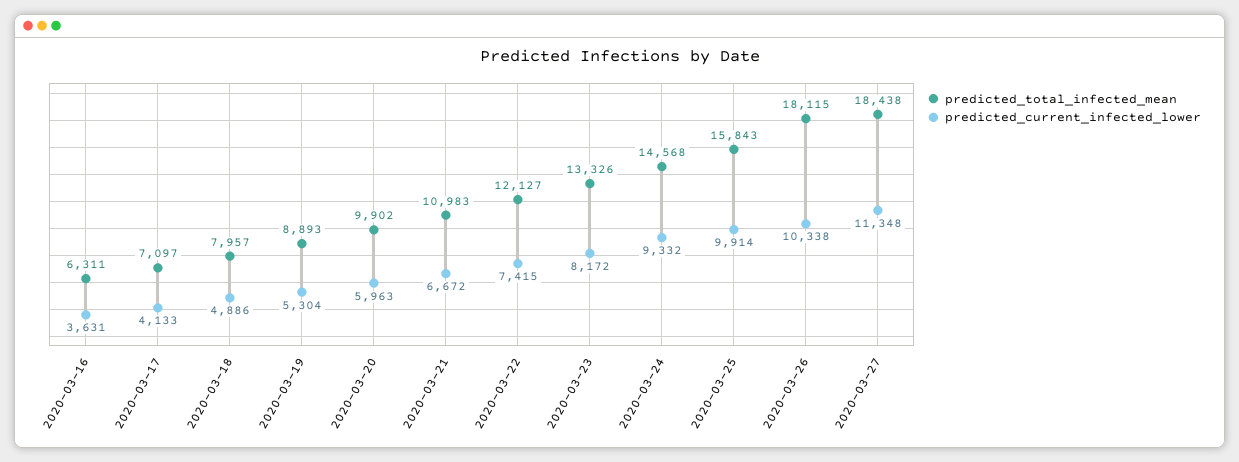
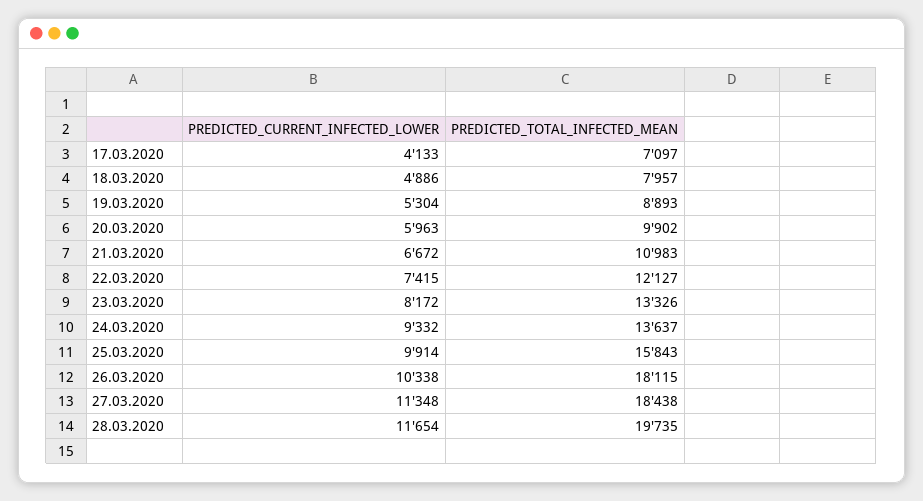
predicted_total_infected_mean, 2020-03-16: 6311 -> none
predicted_current_infected_lower, 2020-03-16: 3631 -> none
predicted_total_infected_mean, 2020-03-24: 14568 -> 13637
predicted_current_infected_lower, 28.03.2020: none -> 11654
predicted_total_infected_mean, 28.03.2020: none -> 19735

